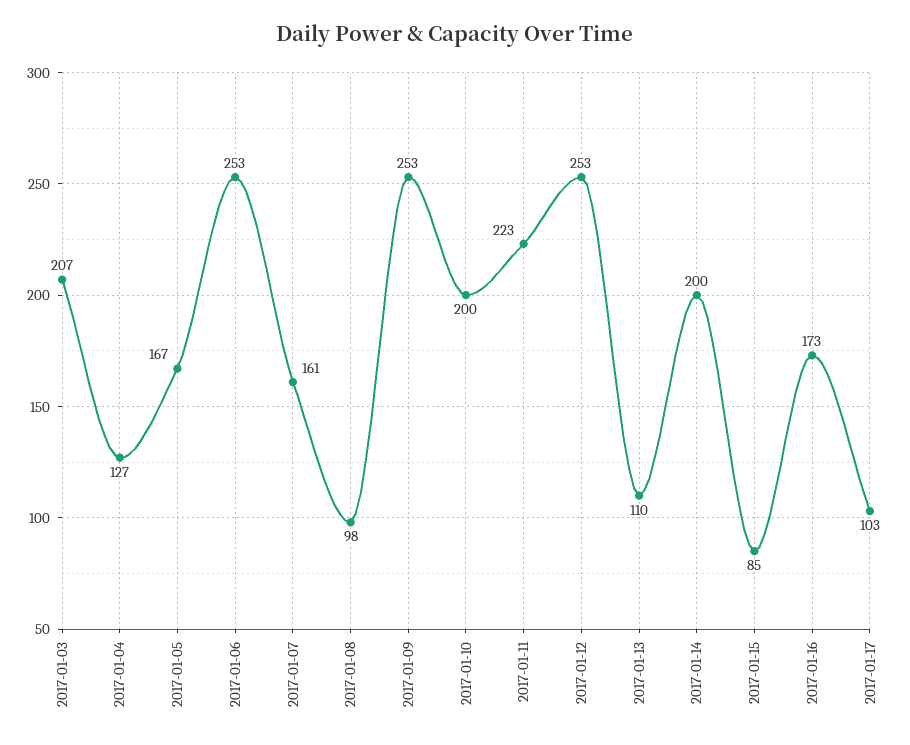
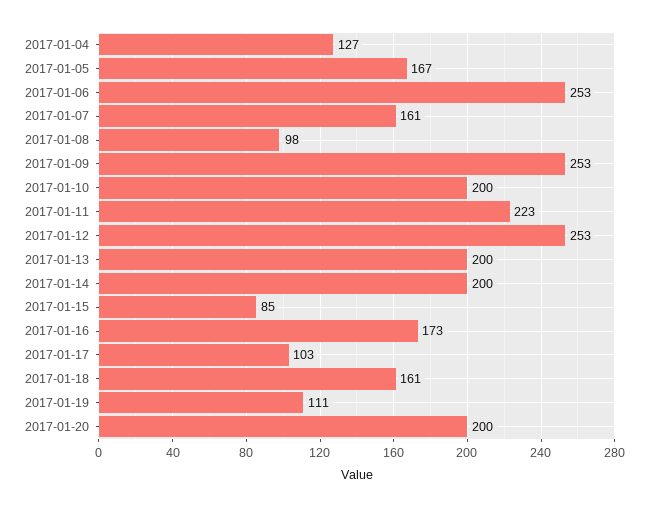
2017-01-03: 207 -> none
2017-01-13: 110 -> 200
2017-01-18: none -> 161
2017-01-19: none -> 111
2017-01-20: none -> 200

